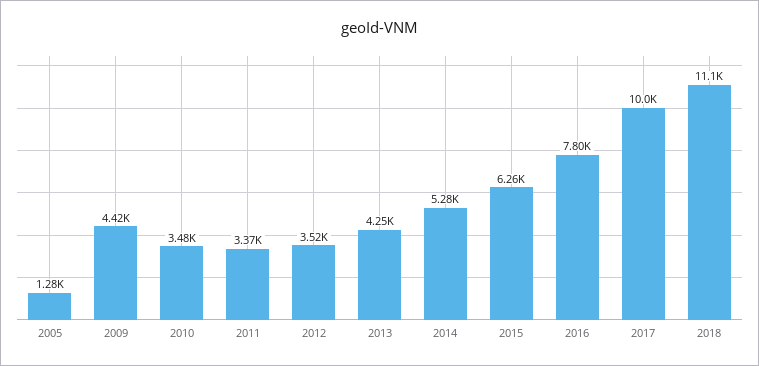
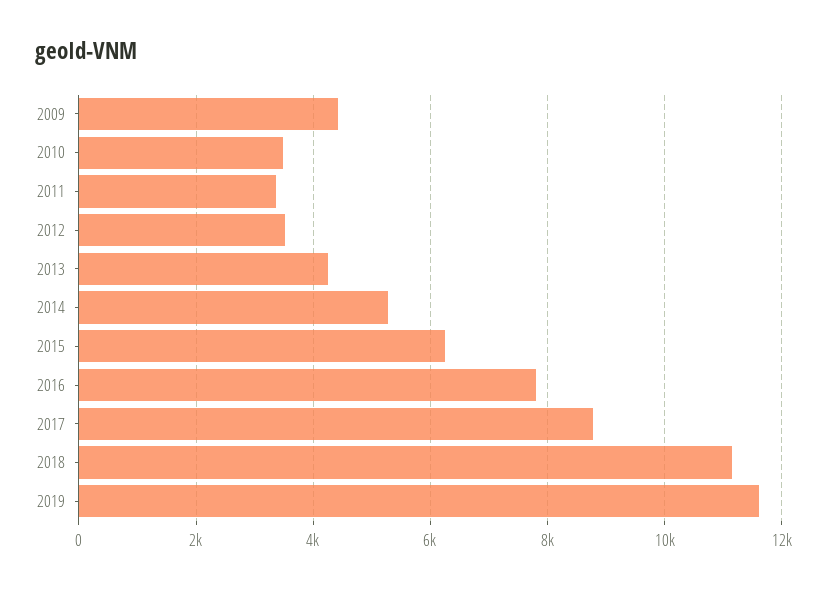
2005: 1280 -> none
2017: 10000 -> 8800
2019: none -> 11600

